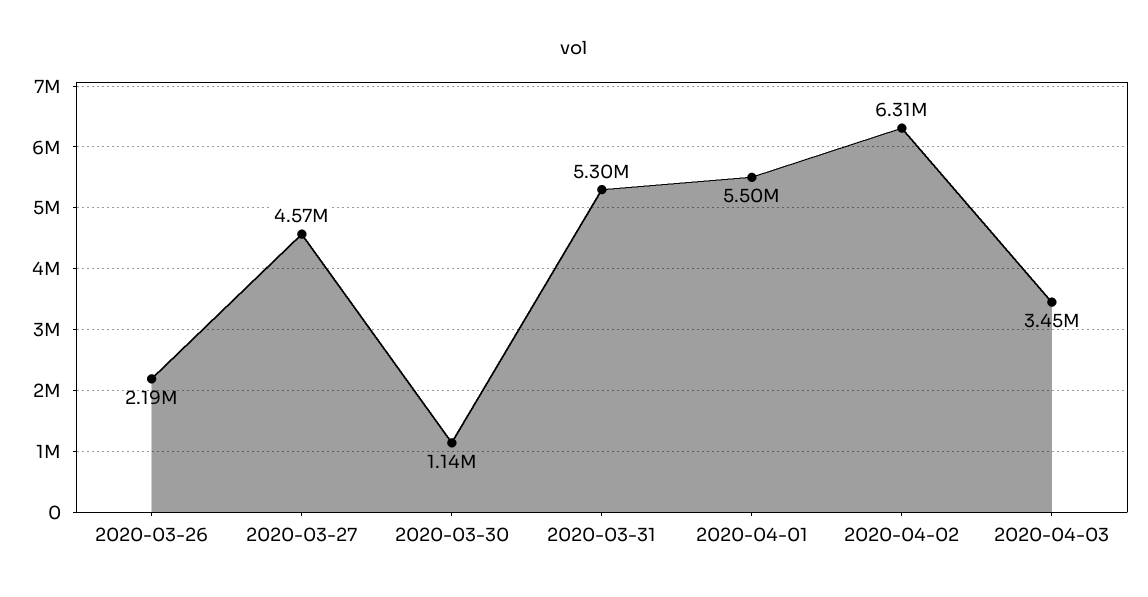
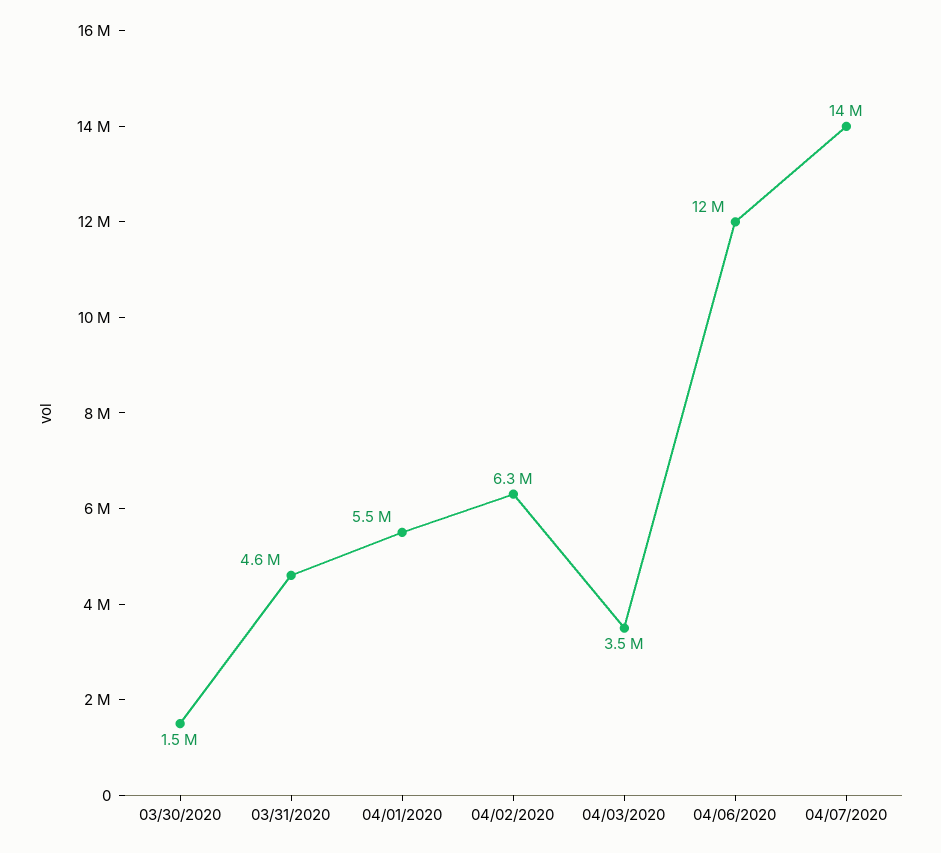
2020-03-26: 2190000 -> none
2020-03-27: 4570000 -> none
2020-03-30: 1140000 -> 1500000
2020-03-31: 5300000 -> 4600000
04/06/2020: none -> 12000000
04/07/2020: none -> 14000000

